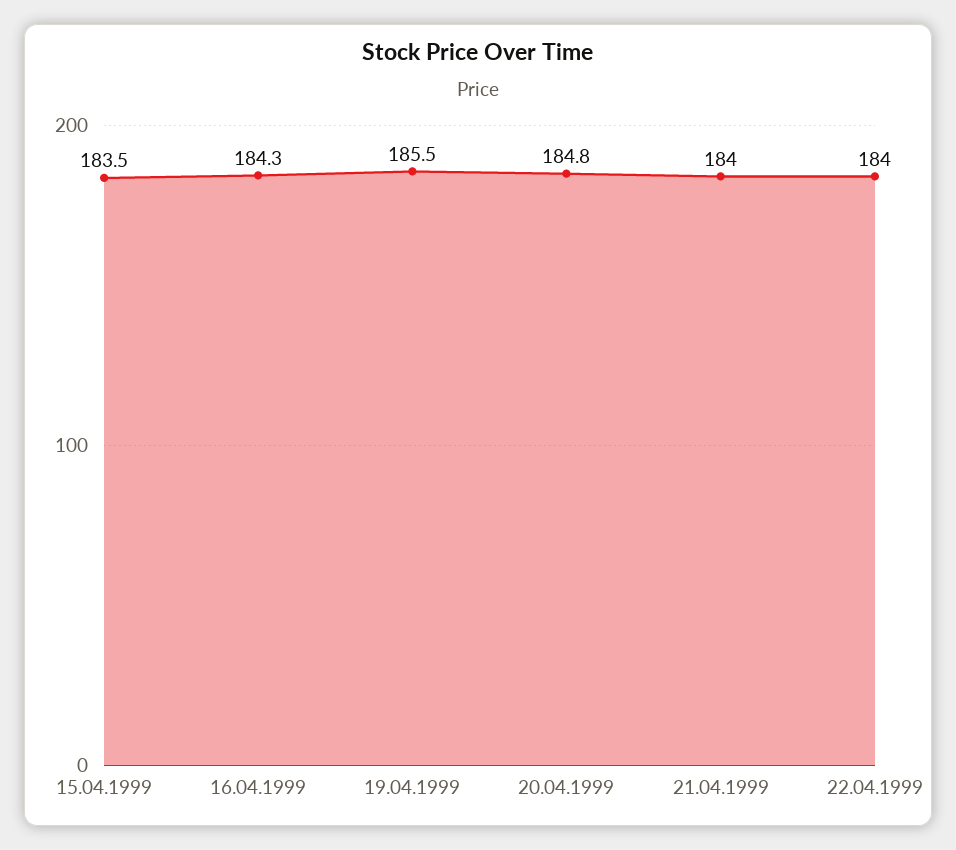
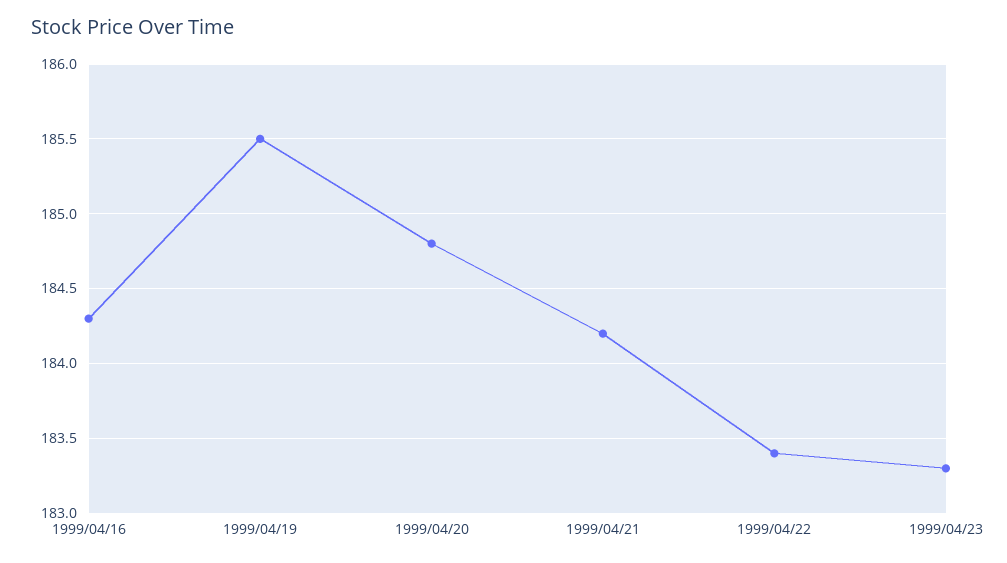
15.04.1999: 183.5 -> none
21.04.1999: 184 -> 184.2
22.04.1999: 184 -> 183.4
1999/04/23: none -> 183.3

